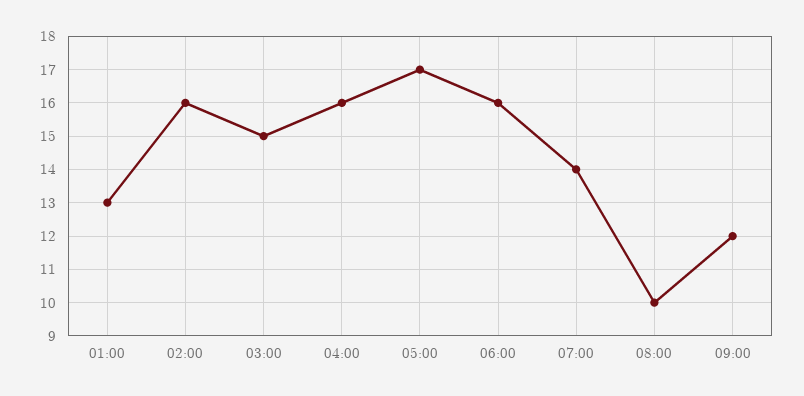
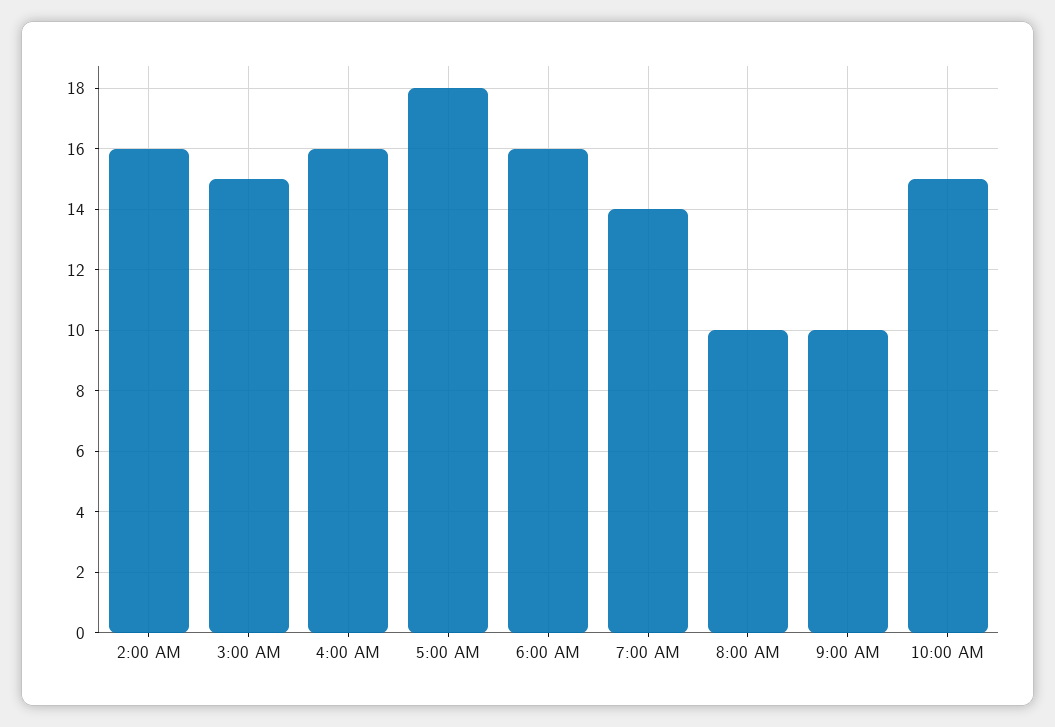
01:00: 13 -> none
05:00: 17 -> 18
09:00: 12 -> 10
10:00 AM: none -> 15

